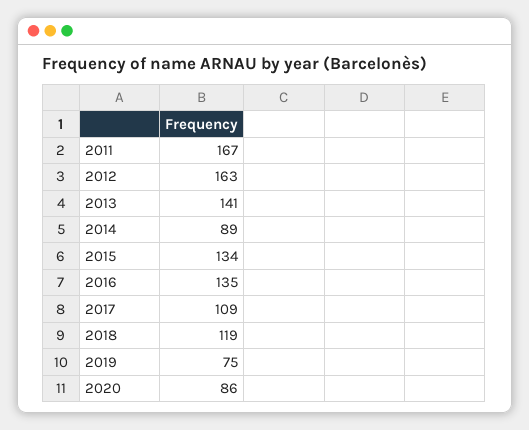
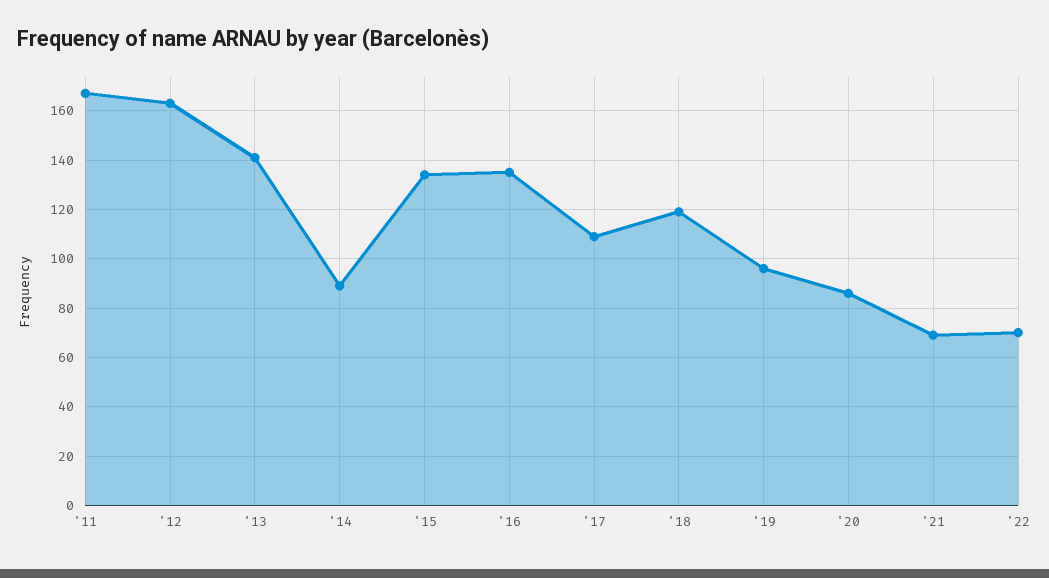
2019: 75 -> 95
'21: none -> 70
'22: none -> 70

